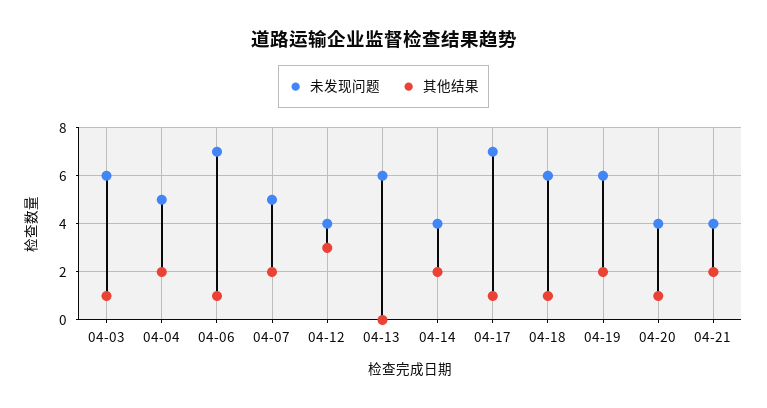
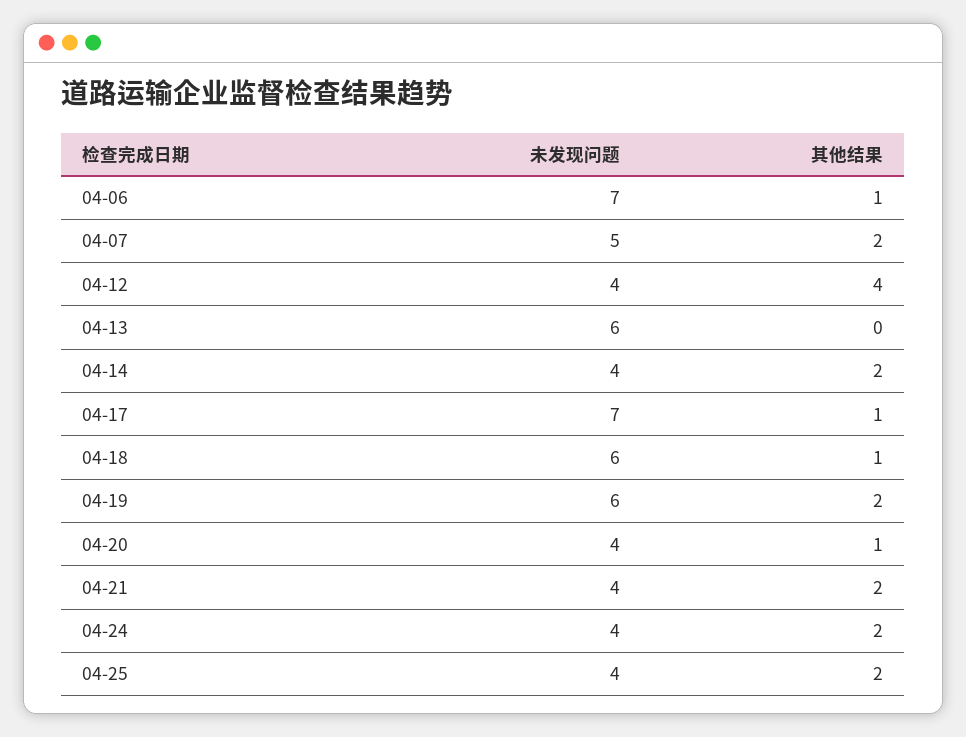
未发现问题, 04-03: 6 -> none
其他结果, 04-03: 1 -> none
未发现问题, 04-04: 5 -> none
其他结果, 04-04: 2 -> none
其他结果, 04-12: 3 -> 4
未发现问题, 04-24: none -> 4
其他结果, 04-24: none -> 2
未发现问题, 04-25: none -> 4
其他结果, 04-25: none -> 2

